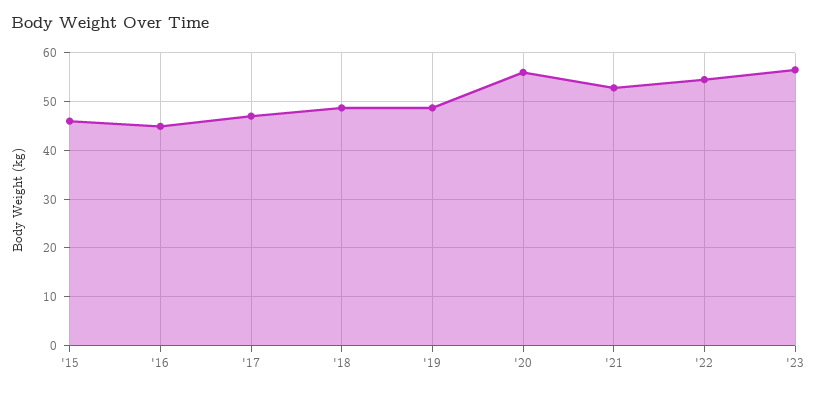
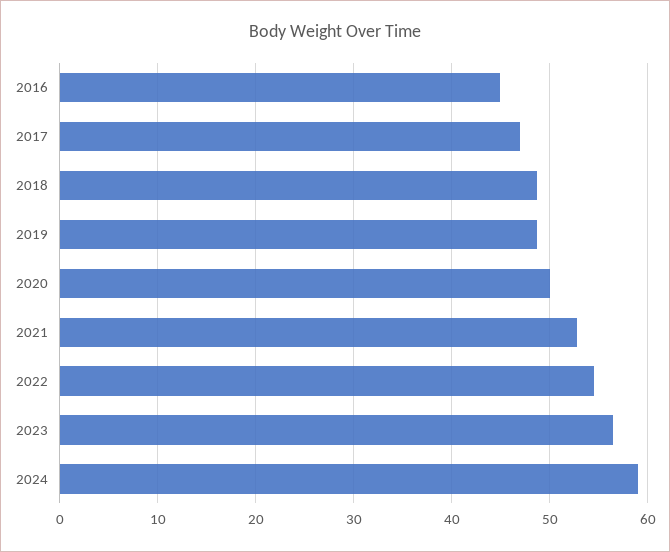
'15: 46 -> none
'20: 56 -> 50
2024: none -> 59

